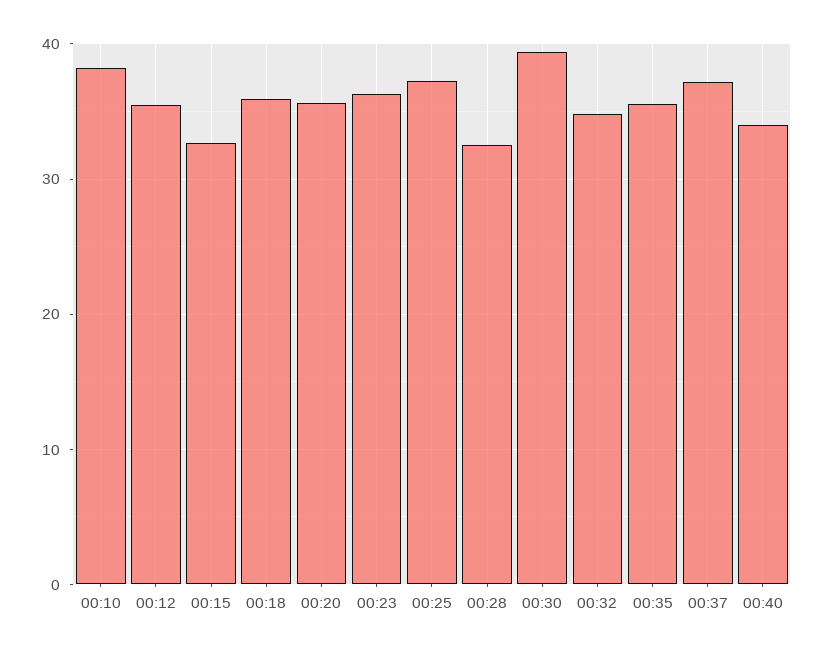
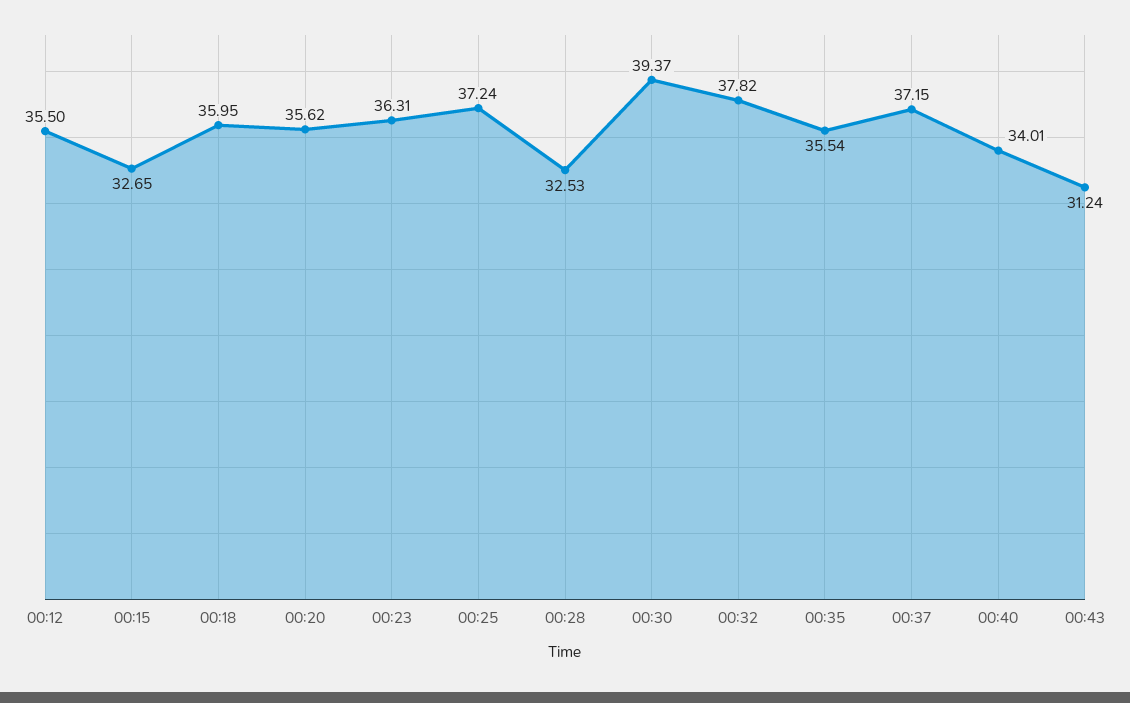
00:10: 38 -> none
00:32: 35 -> 37.82
00:43: none -> 31.24

